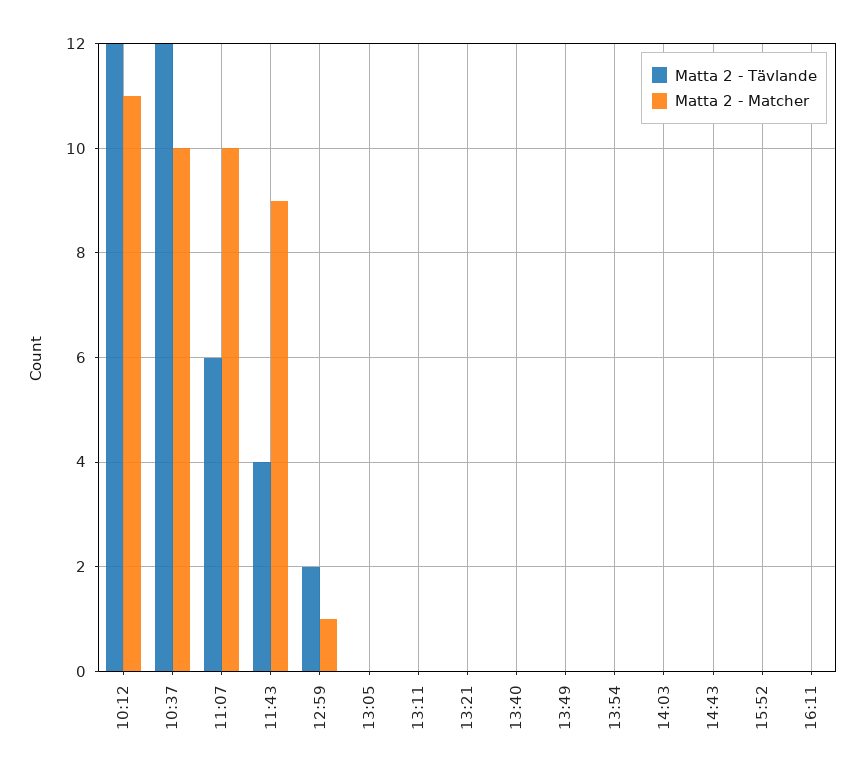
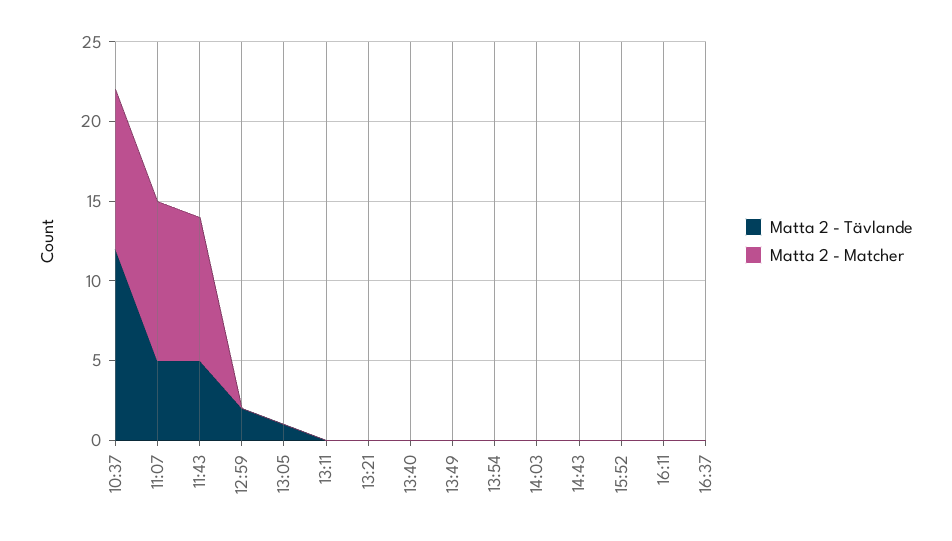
Matta 2 - Tävlande, 10:12: 12 -> none
Matta 2 - Matcher, 10:12: 11 -> none
Matta 2 - Tävlande, 11:07: 6 -> 5
Matta 2 - Tävlande, 11:43: 4 -> 5
Matta 2 - Matcher, 12:59: 1 -> 0
Matta 2 - Tävlande, 13:05: 0 -> 1
Matta 2 - Tävlande, 16:37: none -> 0
Matta 2 - Matcher, 16:37: none -> 0

